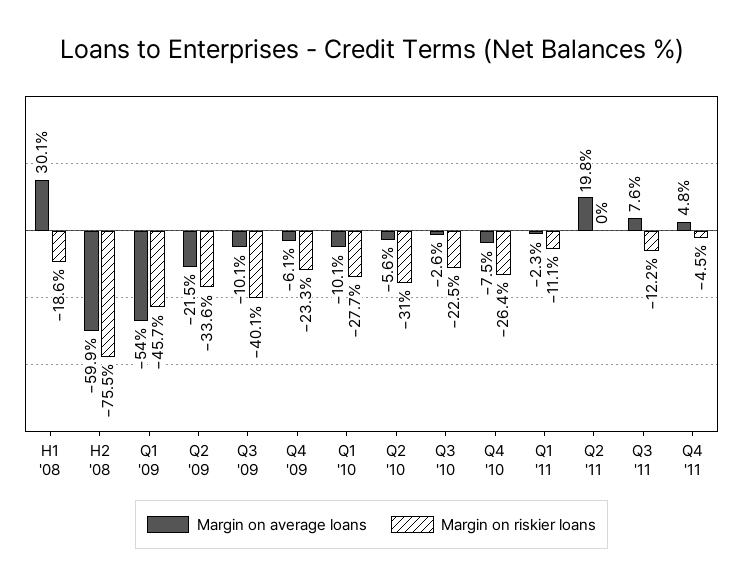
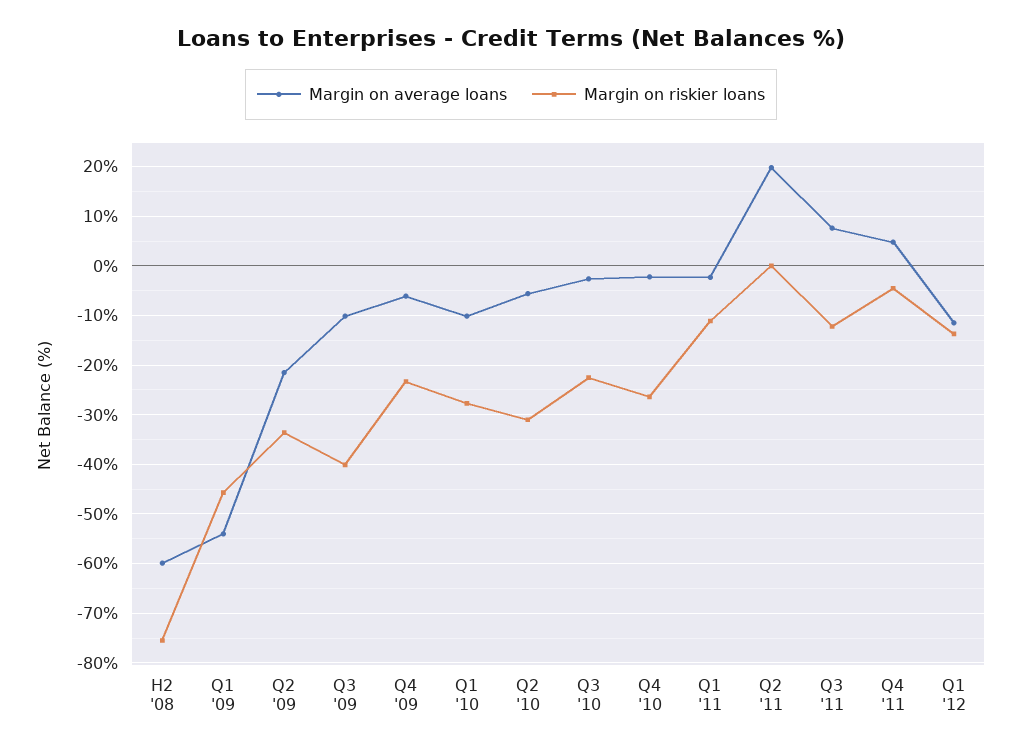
Margin on average loans, H1 '08: 30.1 -> none
Margin on riskier loans, H1 '08: -18.6 -> none
Margin on average loans, Q4 '10: -7.5 -> -2
Margin on average loans, Q1 '12: none -> -12
Margin on riskier loans, Q1 '12: none -> -14

